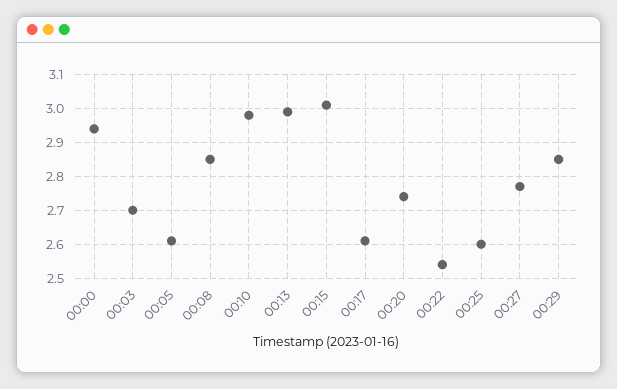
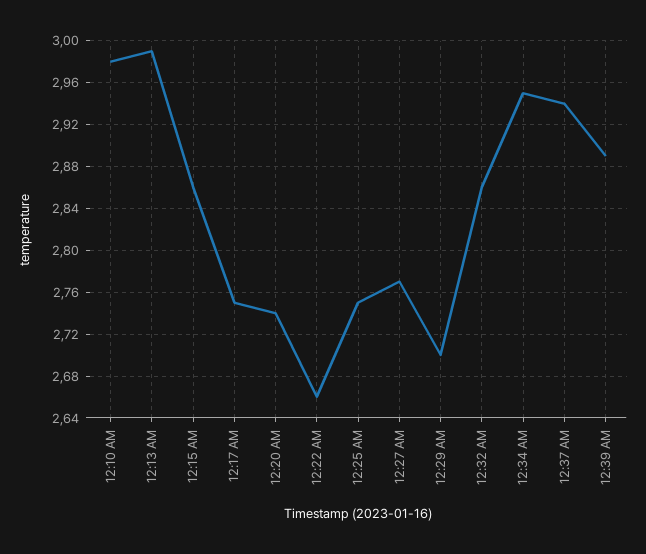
00:00: 2.95 -> none
00:03: 2.7 -> none
00:05: 2.6 -> none
00:08: 2.85 -> none
00:15: 3 -> 2.86
00:17: 2.6 -> 2.75
00:22: 2.55 -> 2.66
00:25: 2.6 -> 2.75
00:29: 2.85 -> 2.7
12:32 AM: none -> 2.86
12:34 AM: none -> 2.95
12:37 AM: none -> 2.94
12:39 AM: none -> 2.89

